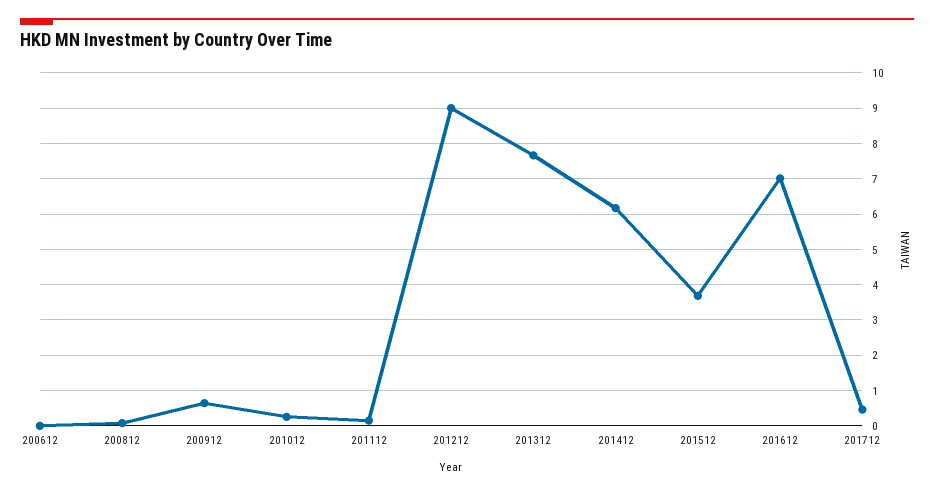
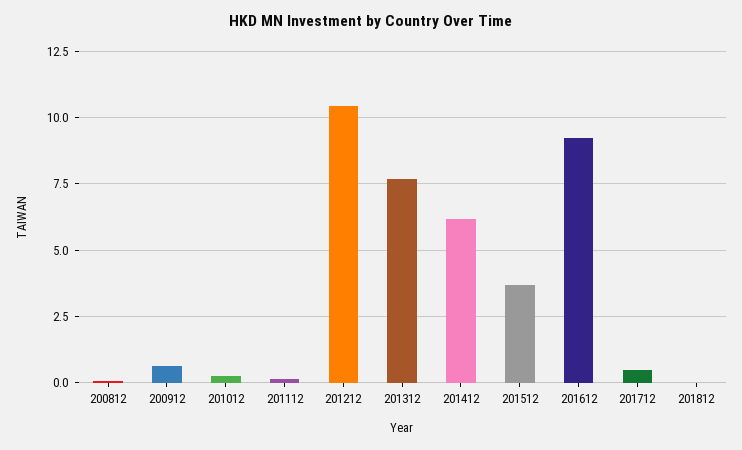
200612: 0 -> none
201212: 9 -> 10.5
201612: 7 -> 9.25
201812: none -> 0

